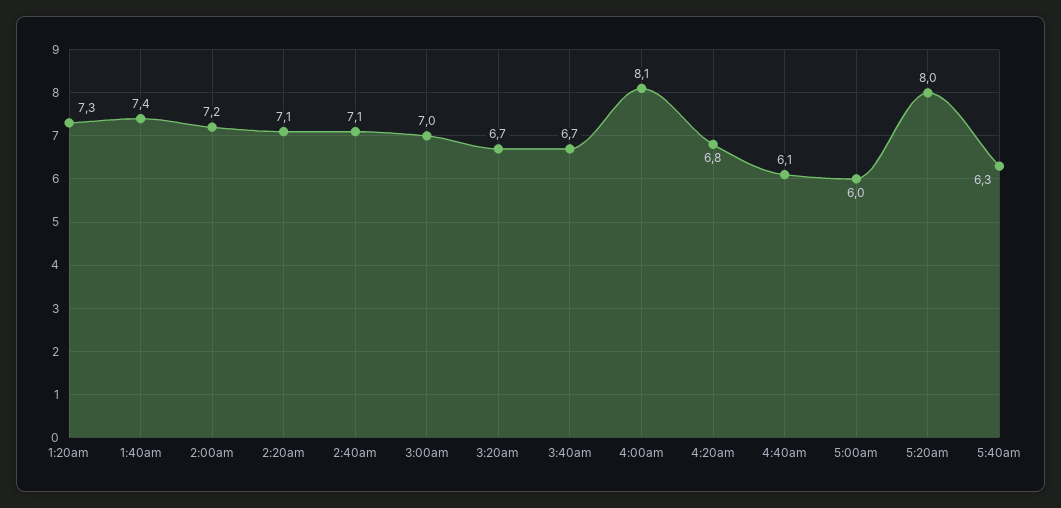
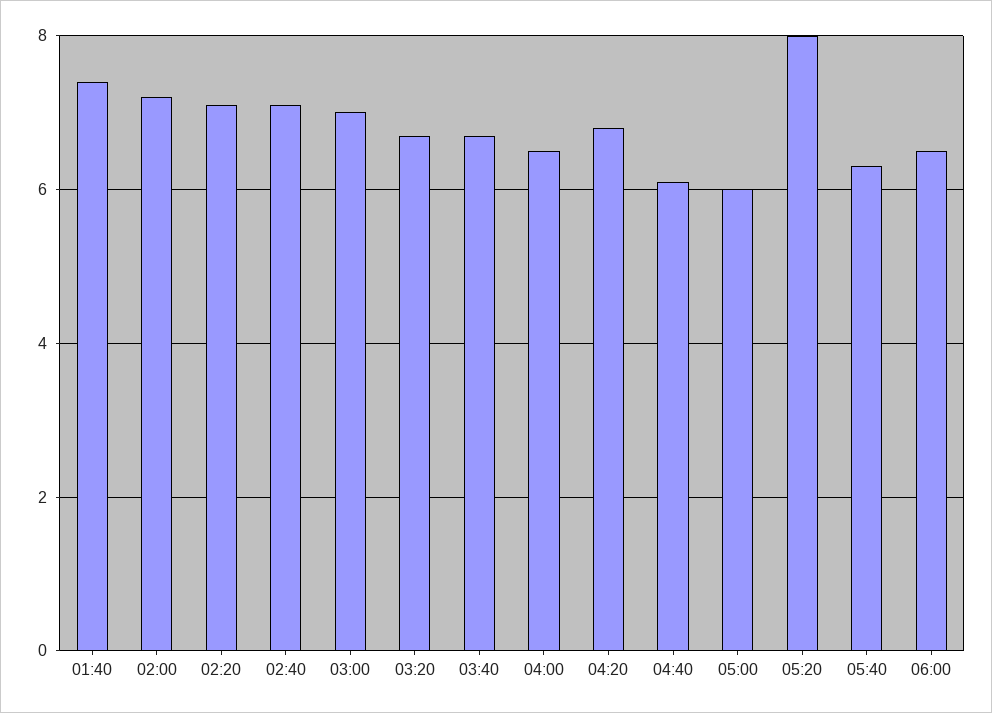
1:20am: 7.3 -> none
4:00am: 8.1 -> 6.5
06:00: none -> 6.5

